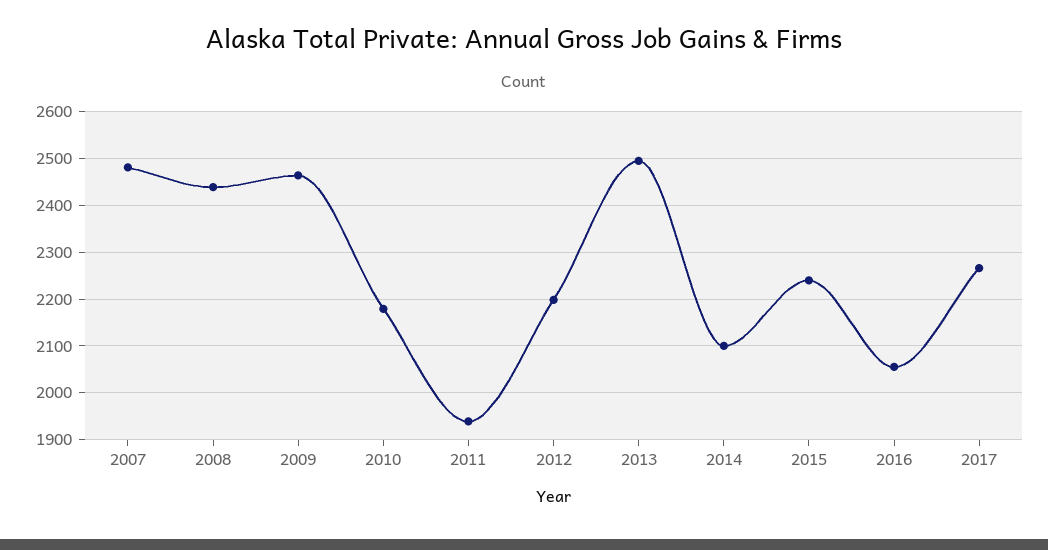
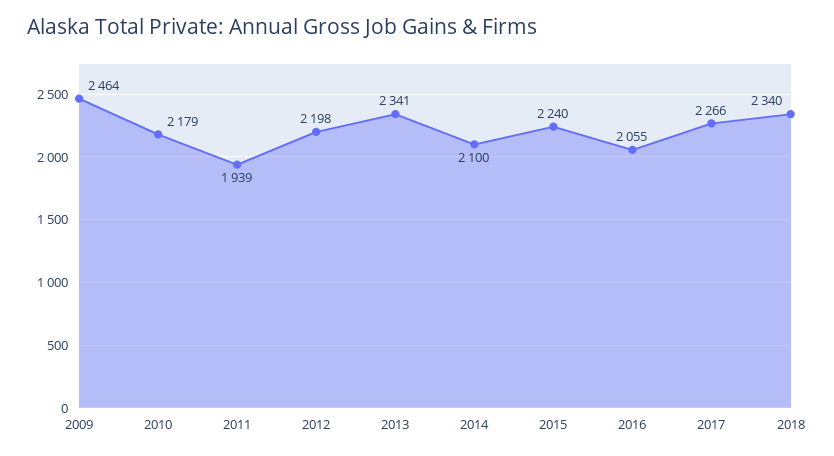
2007: 2480 -> none
2008: 2440 -> none
2013: 2500 -> 2341
2018: none -> 2340

